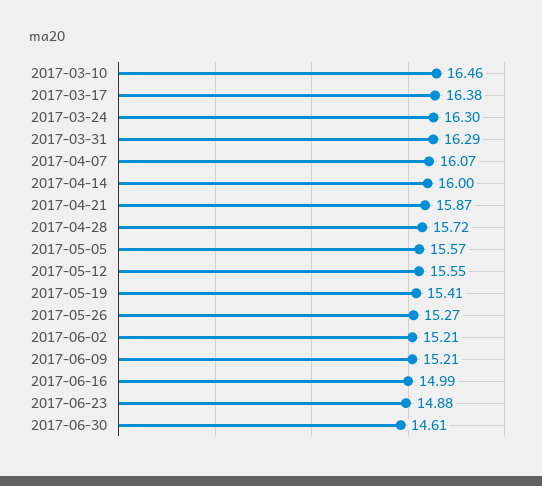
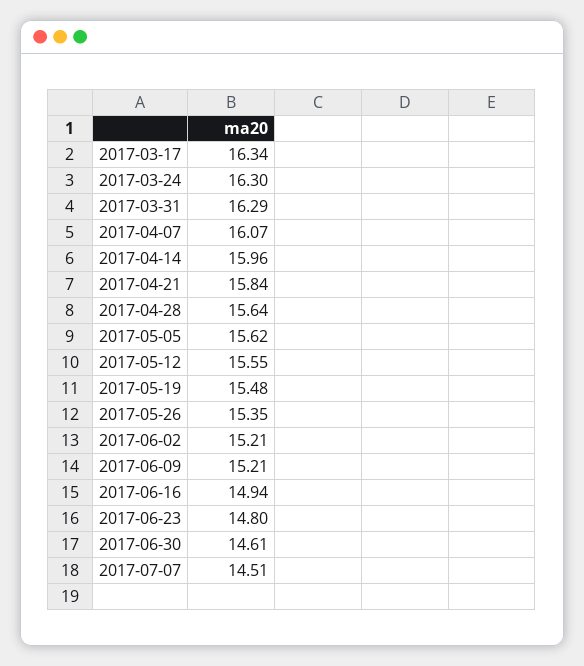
2017-03-10: 16.46 -> none
2017-03-17: 16.38 -> 16.34
2017-04-14: 16 -> 15.96
2017-04-21: 15.87 -> 15.84
2017-04-28: 15.72 -> 15.64
2017-05-05: 15.57 -> 15.62
2017-05-19: 15.41 -> 15.48
2017-05-26: 15.27 -> 15.35
2017-06-16: 14.99 -> 14.94
2017-06-23: 14.88 -> 14.8
2017-07-07: none -> 14.51

